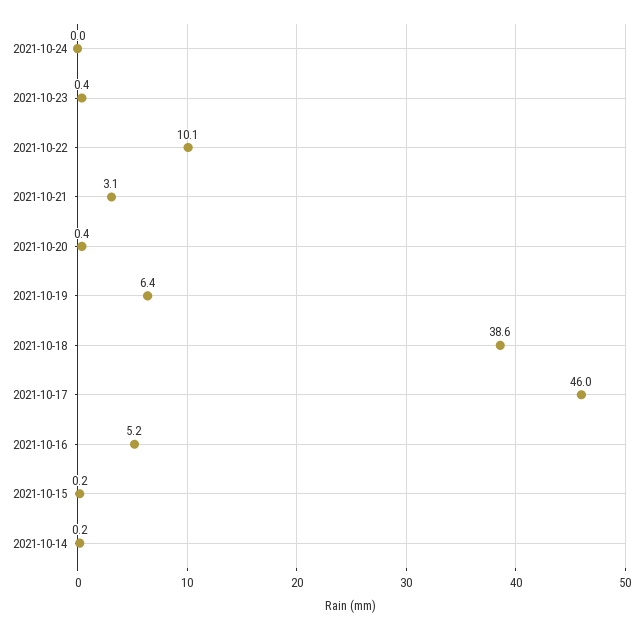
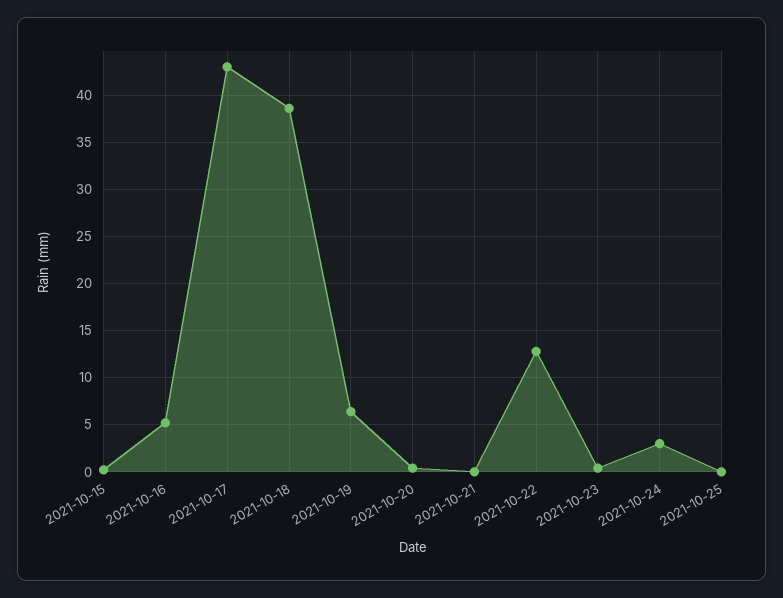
2021-10-24: 0 -> 3
2021-10-22: 10.1 -> 13
2021-10-21: 3.1 -> 0
2021-10-17: 46 -> 43
2021-10-14: 0.2 -> none
2021-10-25: none -> 0

